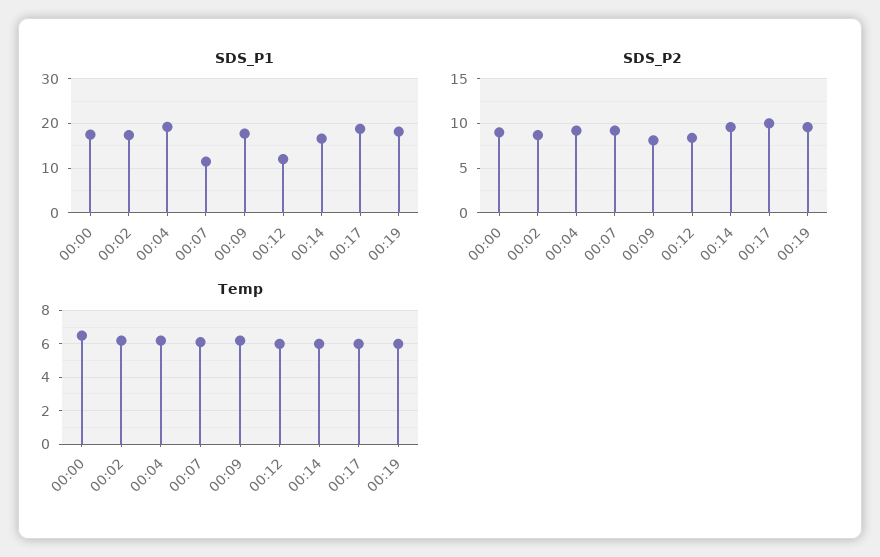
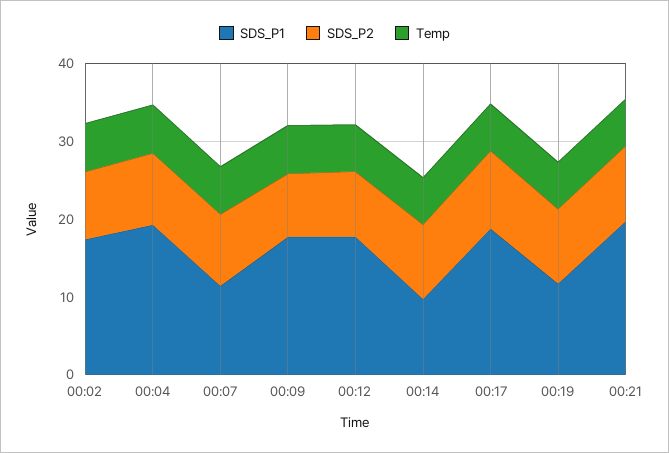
SDS_P1, 00:00: 18 -> none
SDS_P1, 00:12: 12 -> 18
SDS_P1, 00:14: 16 -> 10
SDS_P1, 00:19: 18 -> 12
SDS_P2, 00:00: 9 -> none
Temp, 00:00: 6.5 -> none
SDS_P1, 00:21: none -> 20
SDS_P2, 00:21: none -> 10
Temp, 00:21: none -> 6

